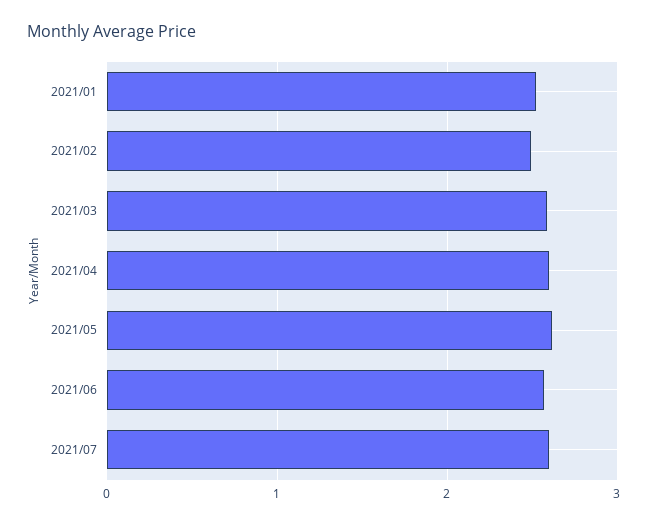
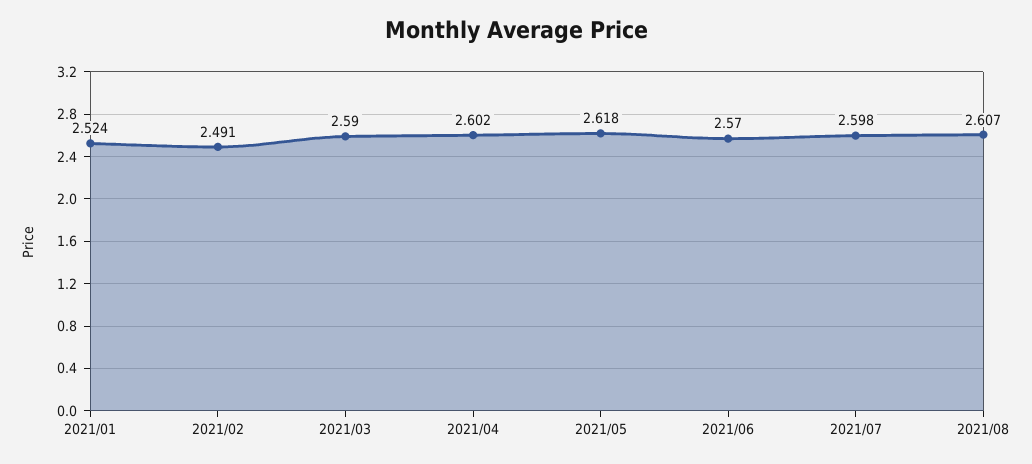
2021/08: none -> 2.607

